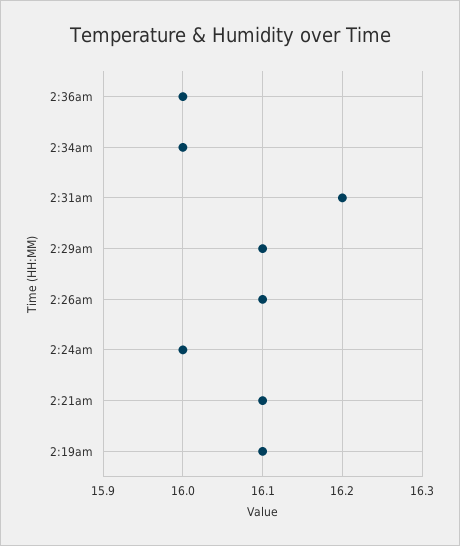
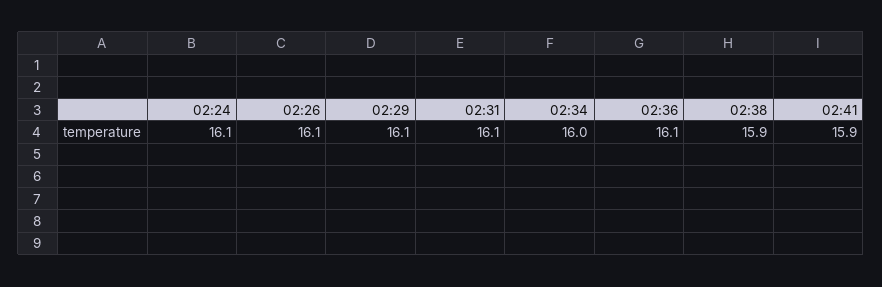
2:36am: 16 -> 16.1
2:31am: 16.2 -> 16.1
2:24am: 16 -> 16.1
2:21am: 16.1 -> none
2:19am: 16.1 -> none
02:38: none -> 15.9
02:41: none -> 15.9

